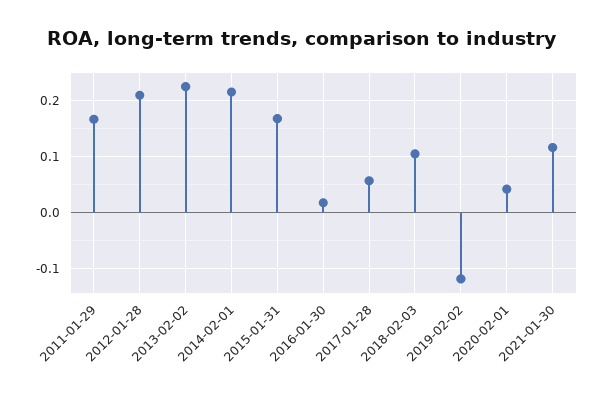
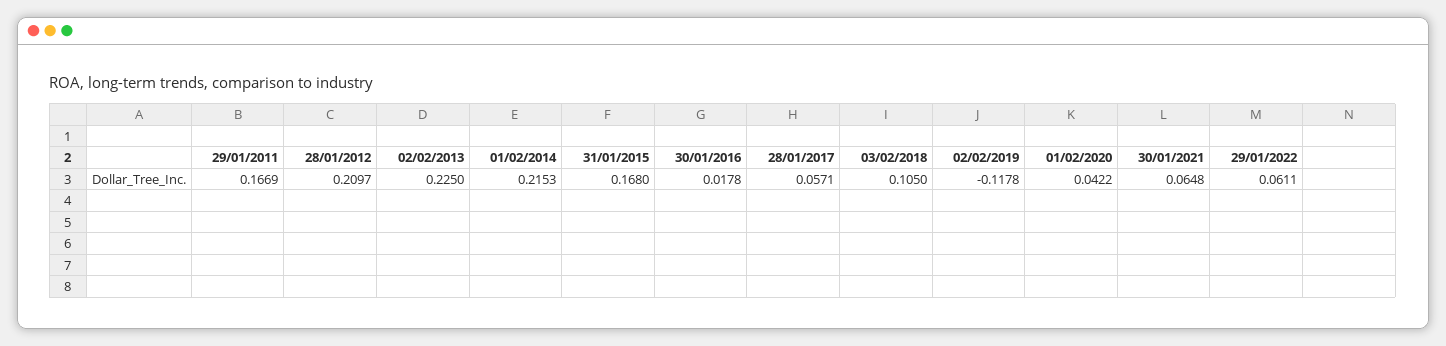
2021-01-30: 0.12 -> 0.0648
29/01/2022: none -> 0.0611

